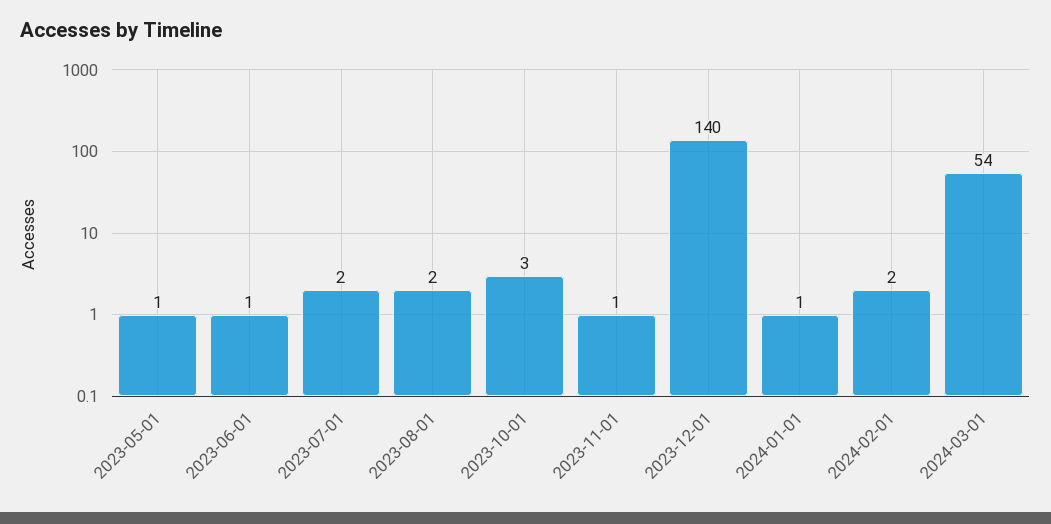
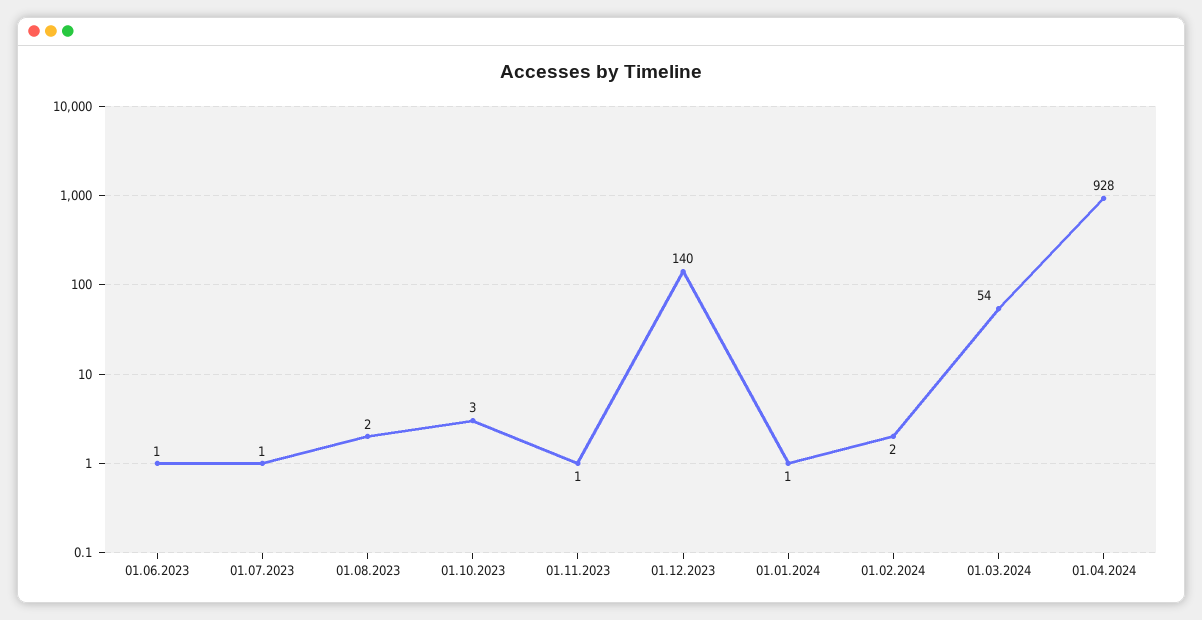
2023-05-01: 1 -> none
2023-07-01: 2 -> 1
01.04.2024: none -> 928

